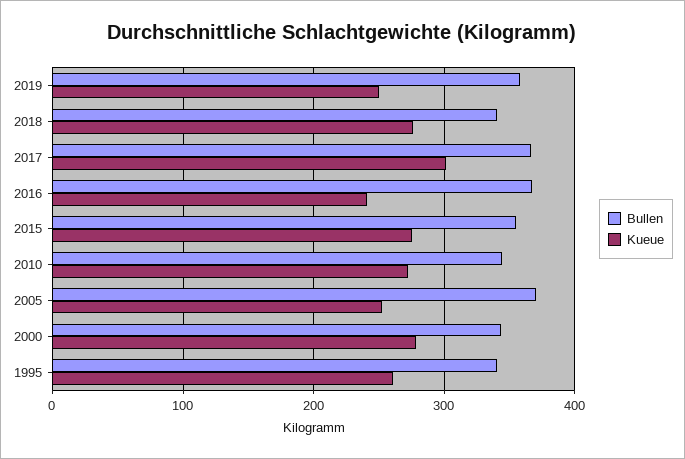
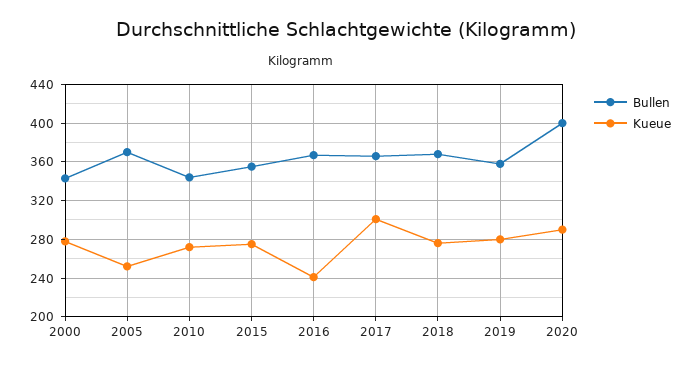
Kueue, 2019: 250 -> 280
Bullen, 2018: 340 -> 370
Bullen, 1995: 340 -> none
Kueue, 1995: 260 -> none
Bullen, 2020: none -> 400
Kueue, 2020: none -> 290

